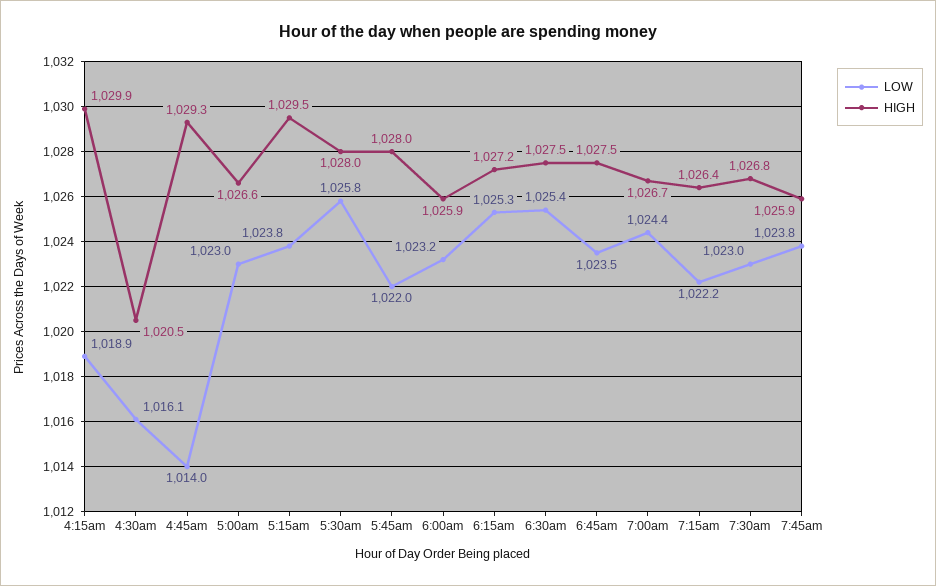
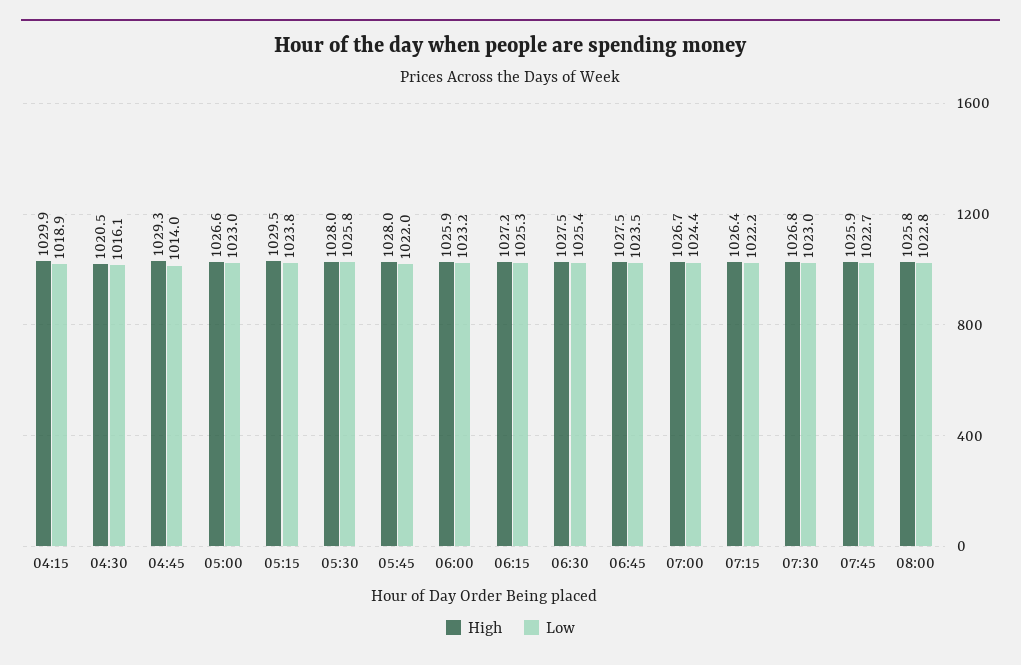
LOW, 7:45am: 1023.8 -> 1022.7
HIGH, 08:00: none -> 1025.8
LOW, 08:00: none -> 1022.8

